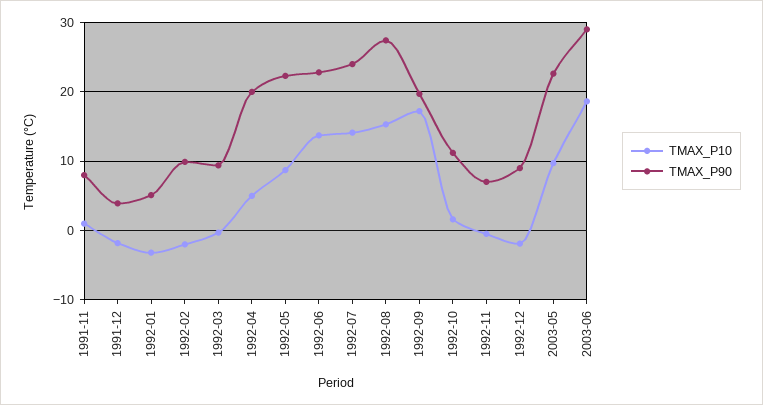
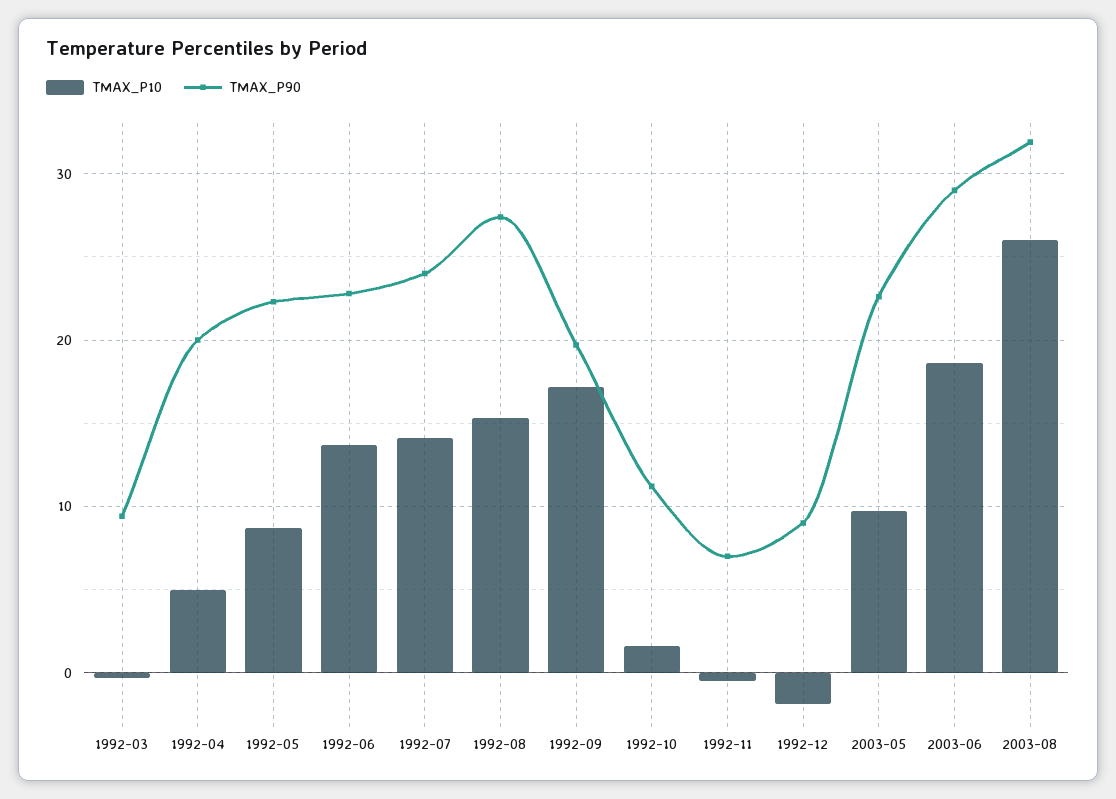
TMAX_P10, 1991-11: 1 -> none
TMAX_P90, 1991-11: 8 -> none
TMAX_P10, 1991-12: -2 -> none
TMAX_P90, 1991-12: 4 -> none
TMAX_P10, 1992-01: -3 -> none
TMAX_P90, 1992-01: 5 -> none
TMAX_P10, 1992-02: -2 -> none
TMAX_P90, 1992-02: 10 -> none
TMAX_P10, 2003-08: none -> 26
TMAX_P90, 2003-08: none -> 32

